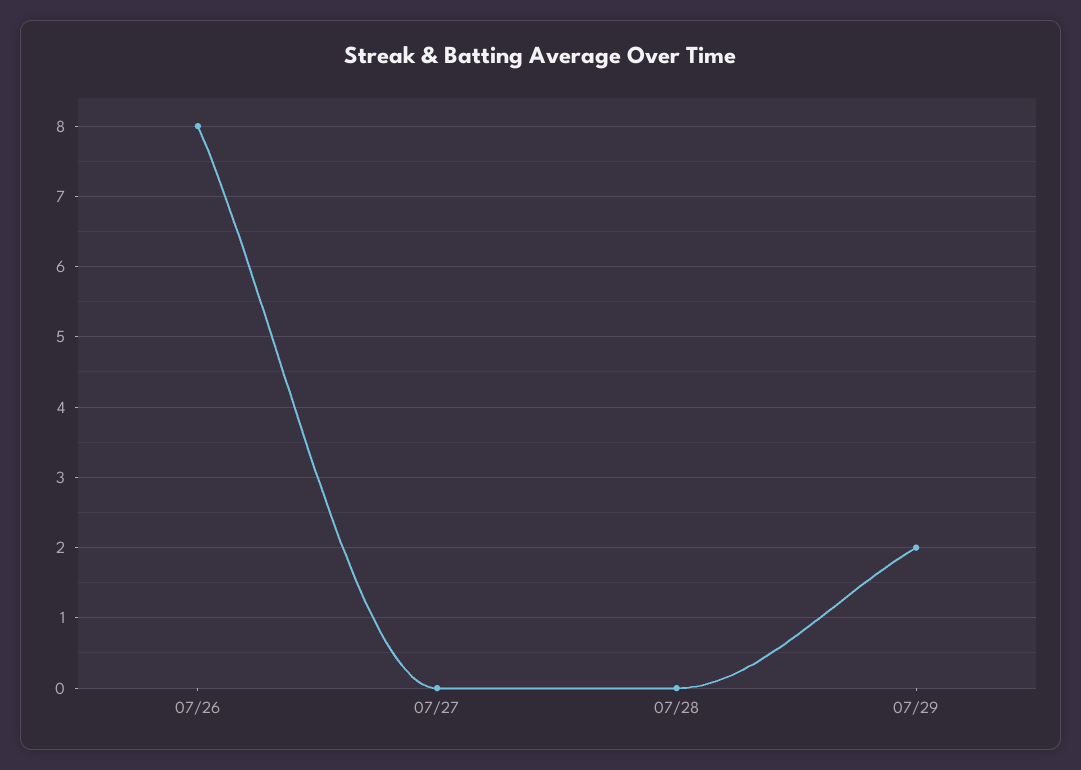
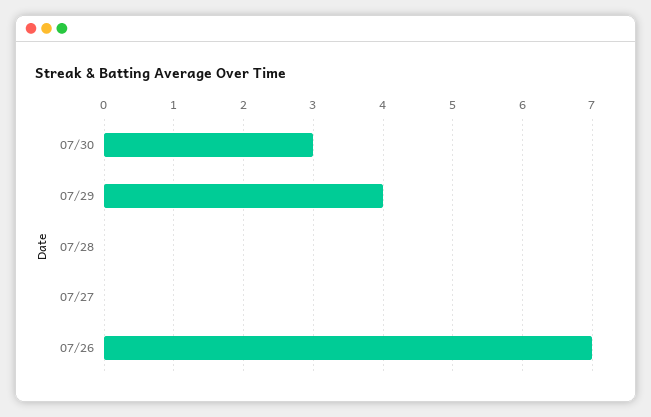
07/26: 8 -> 7
07/29: 2 -> 4
07/30: none -> 3

